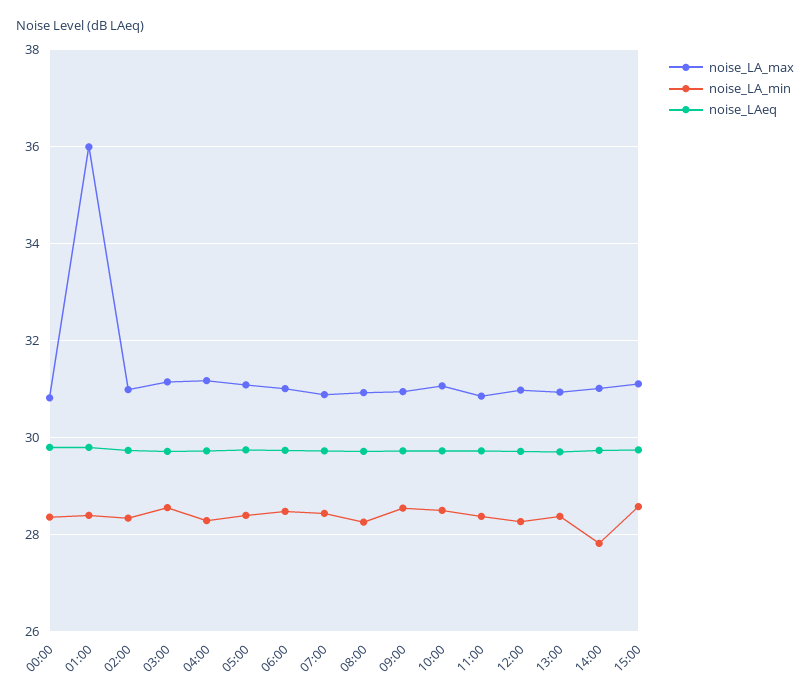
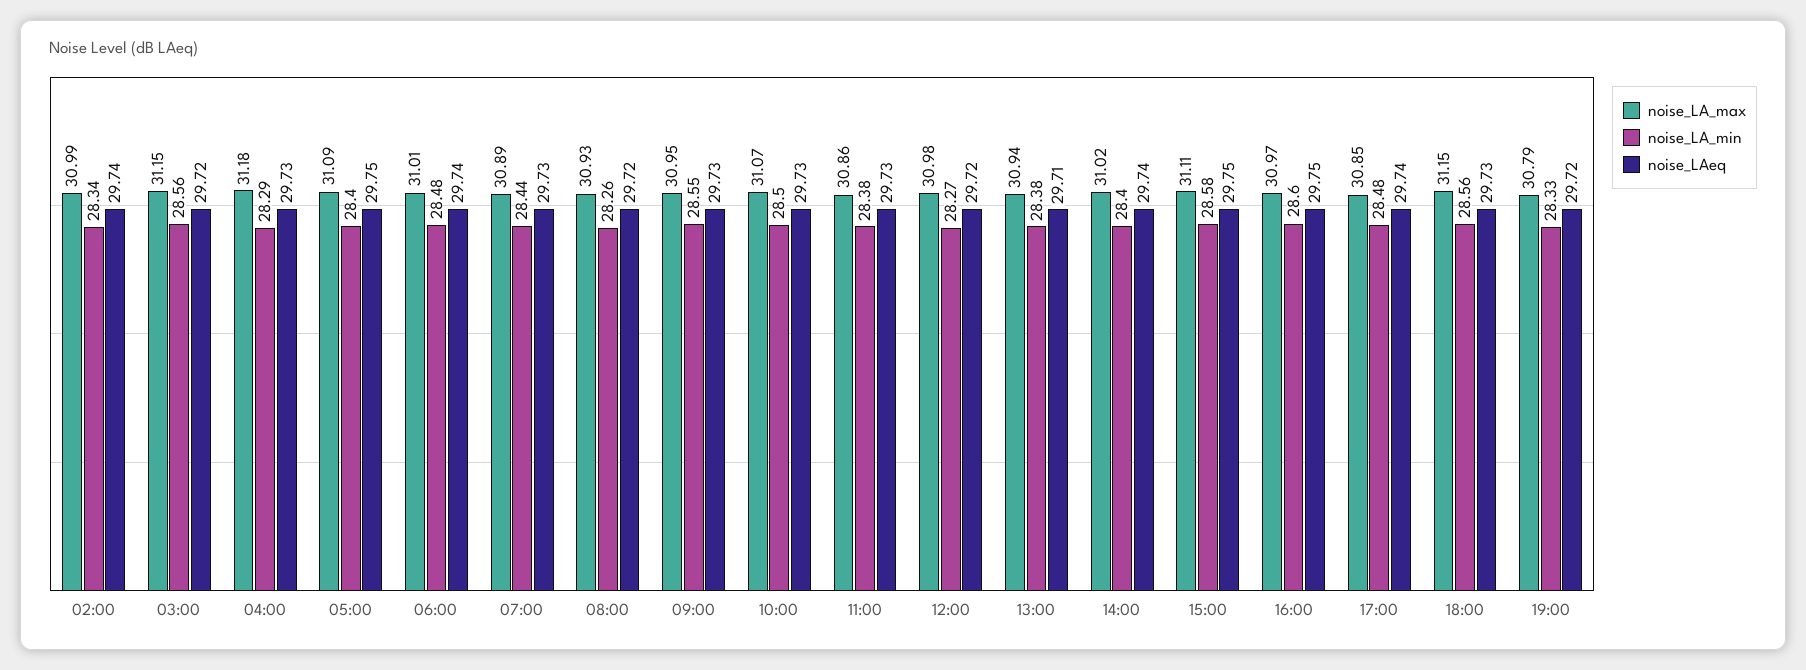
noise_LA_max, 00:00: 30.8 -> none
noise_LA_min, 00:00: 28.4 -> none
noise_LAeq, 00:00: 29.8 -> none
noise_LA_max, 01:00: 36 -> none
noise_LA_min, 01:00: 28.4 -> none
noise_LAeq, 01:00: 29.8 -> none
noise_LA_min, 14:00: 27.8 -> 28.4
noise_LA_max, 16:00: none -> 30.97
noise_LA_min, 16:00: none -> 28.6
noise_LAeq, 16:00: none -> 29.75
noise_LA_max, 17:00: none -> 30.85
noise_LA_min, 17:00: none -> 28.48
noise_LAeq, 17:00: none -> 29.74
noise_LA_max, 18:00: none -> 31.15
noise_LA_min, 18:00: none -> 28.56
noise_LAeq, 18:00: none -> 29.73
noise_LA_max, 19:00: none -> 30.79
noise_LA_min, 19:00: none -> 28.33
noise_LAeq, 19:00: none -> 29.72

